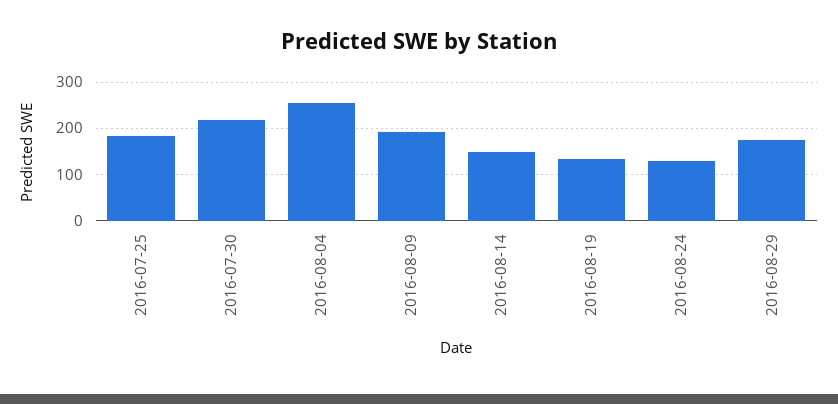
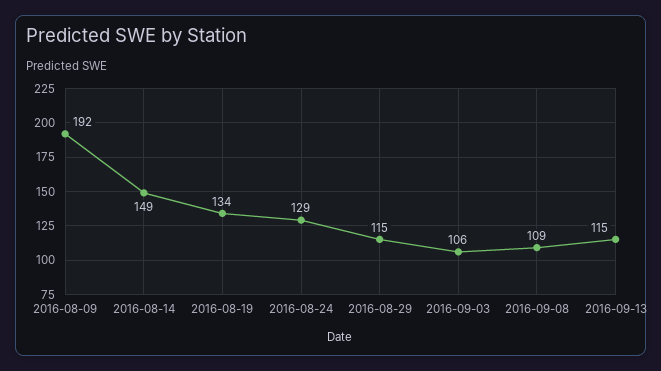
2016-07-25: 180 -> none
2016-07-30: 220 -> none
2016-08-04: 260 -> none
2016-08-29: 180 -> 115
2016-09-03: none -> 106
2016-09-08: none -> 109
2016-09-13: none -> 115

